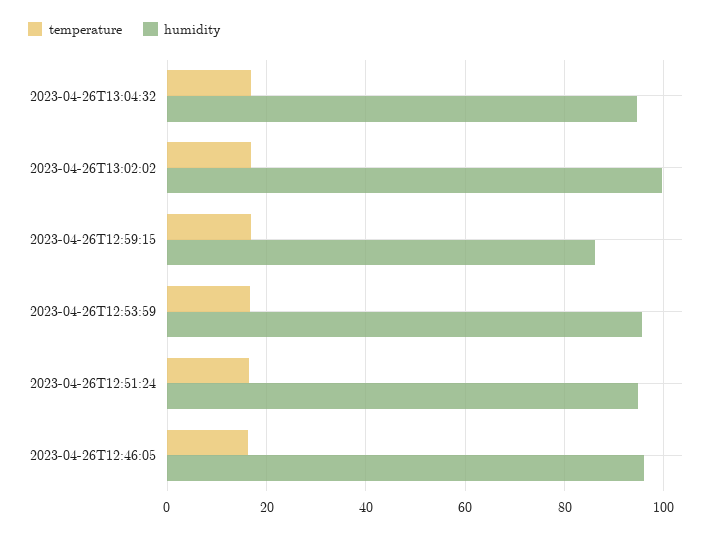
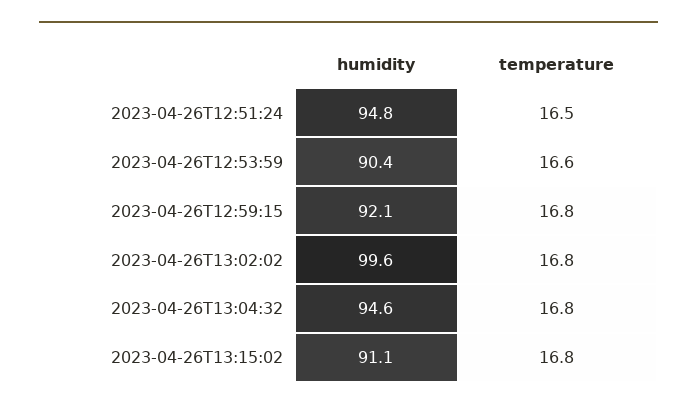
humidity, 2023-04-26T12:59:15: 86 -> 92.1
humidity, 2023-04-26T12:53:59: 96 -> 90.4
temperature, 2023-04-26T12:46:05: 16 -> none
humidity, 2023-04-26T12:46:05: 96 -> none
humidity, 2023-04-26T13:15:02: none -> 91.1
temperature, 2023-04-26T13:15:02: none -> 16.8

